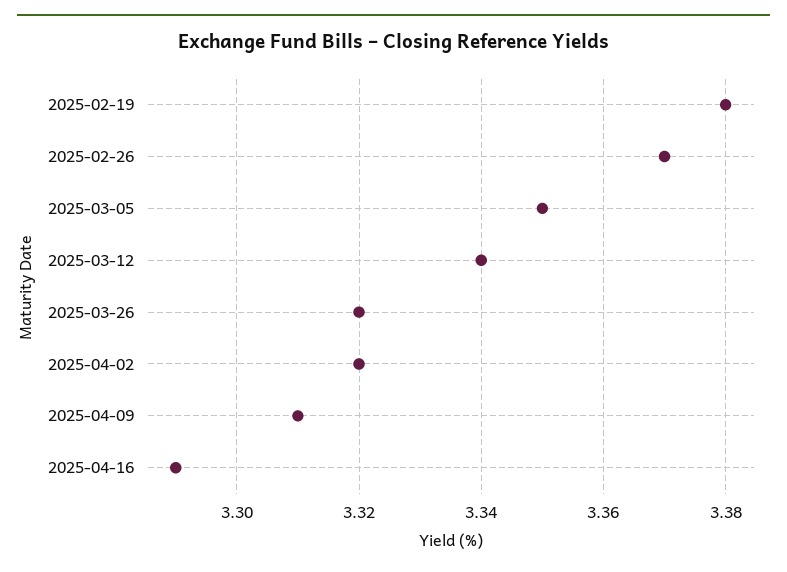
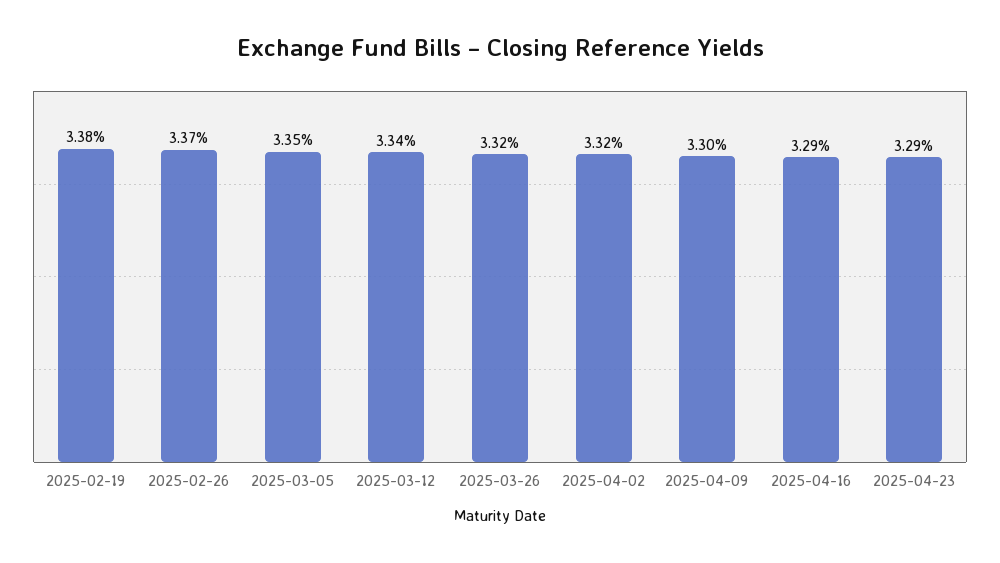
2025-04-09: 3.31 -> 3.3
2025-04-23: none -> 3.29

